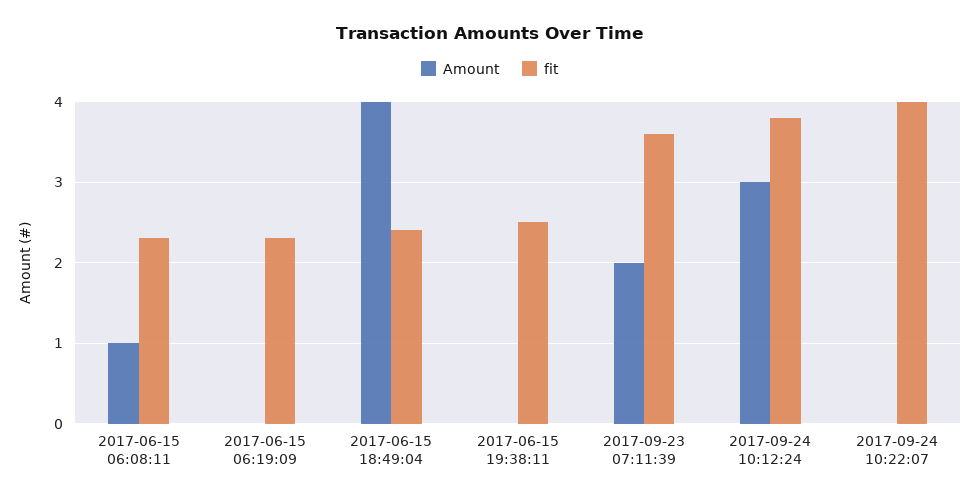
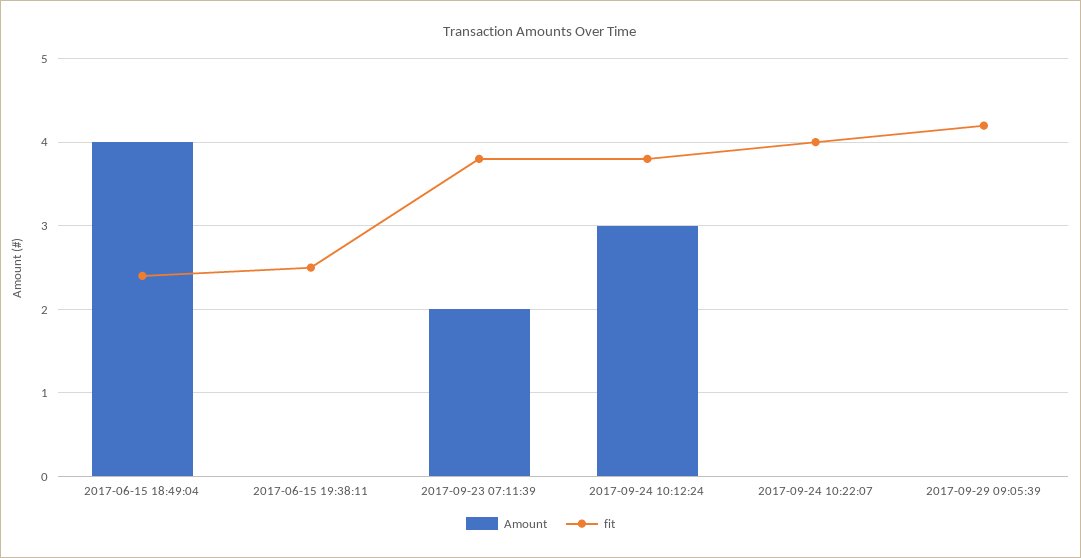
Amount, 2017-06-15 06:08:11: 1 -> none
fit, 2017-06-15 06:08:11: 2.3 -> none
Amount, 2017-06-15 06:19:09: 0 -> none
fit, 2017-06-15 06:19:09: 2.3 -> none
fit, 2017-09-23 07:11:39: 3.6 -> 3.8
Amount, 2017-09-29 09:05:39: none -> 0
fit, 2017-09-29 09:05:39: none -> 4.2

